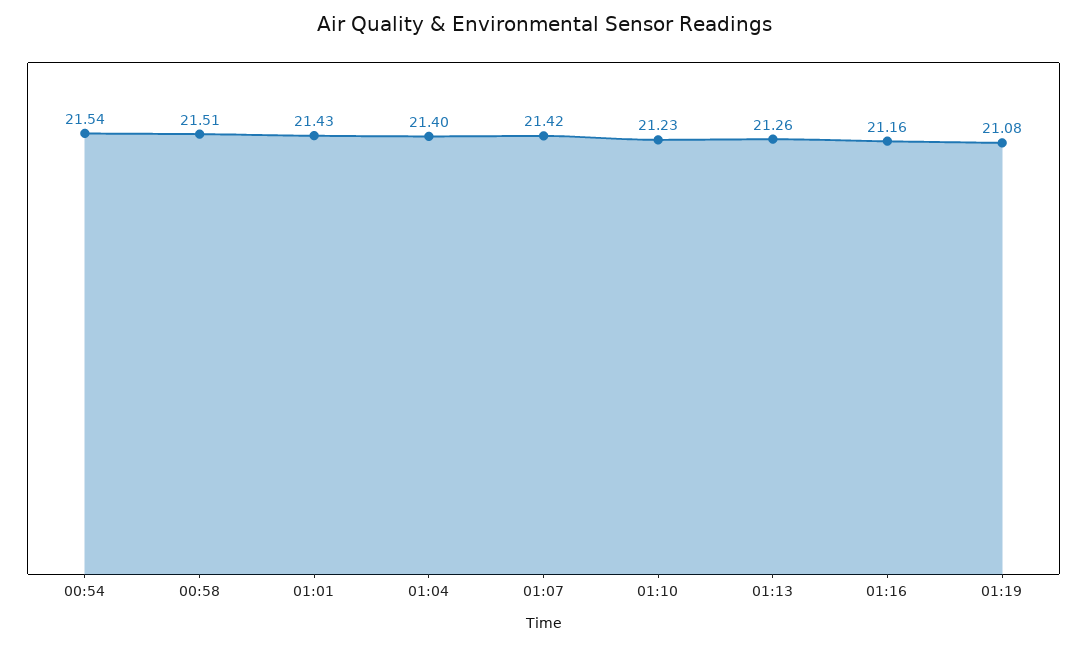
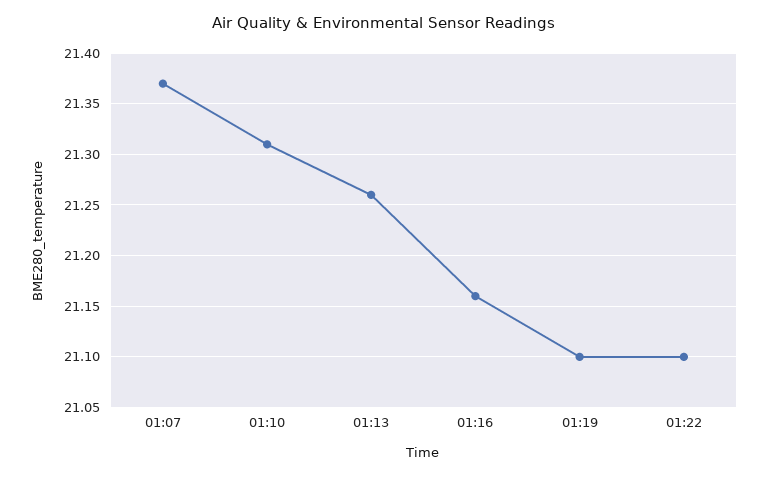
00:54: 21.54 -> none
00:58: 21.51 -> none
01:01: 21.43 -> none
01:04: 21.4 -> none
01:07: 21.42 -> 21.37
01:10: 21.23 -> 21.31
01:19: 21.08 -> 21.1
01:22: none -> 21.1

